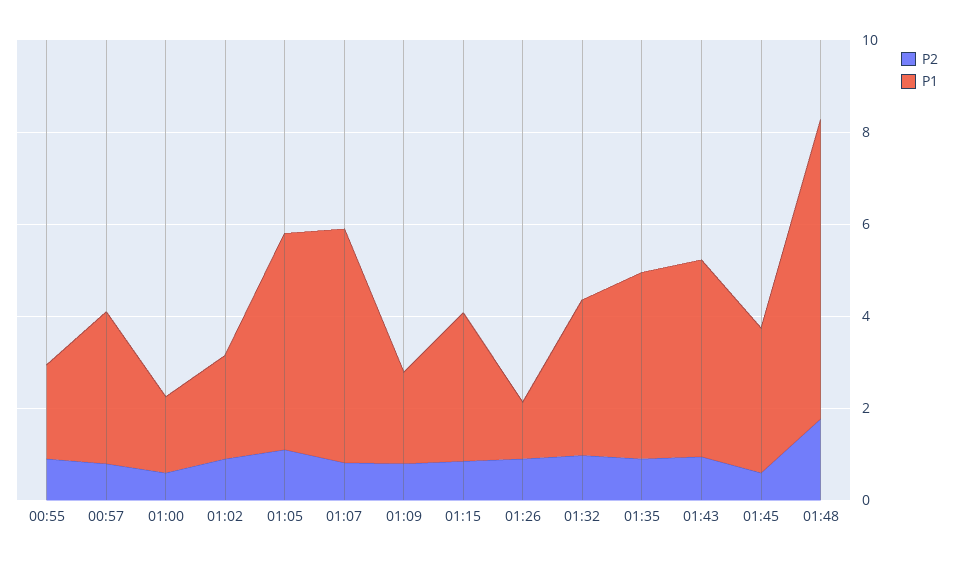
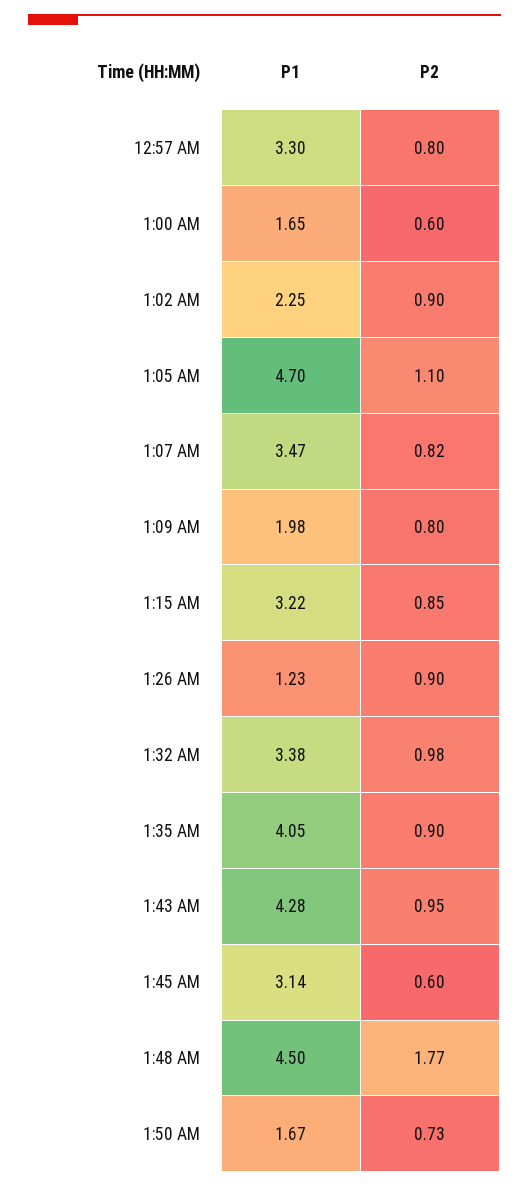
P2, 00:55: 1 -> none
P1, 00:55: 2 -> none
P1, 01:07: 5 -> 3.47
P1, 01:48: 6.5 -> 4.5
P1, 1:50 AM: none -> 1.67
P2, 1:50 AM: none -> 0.73

